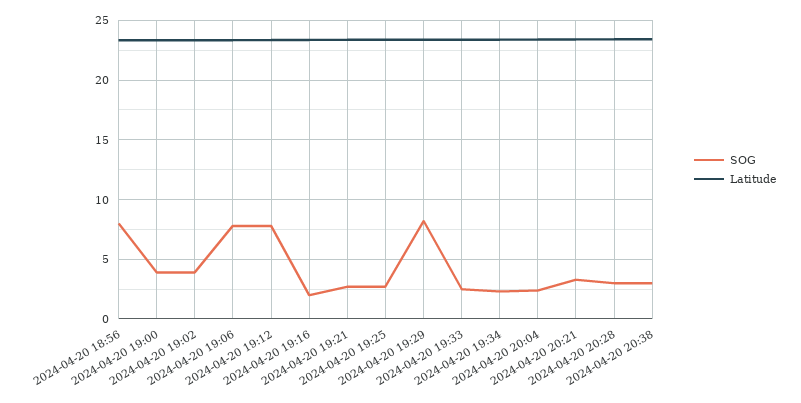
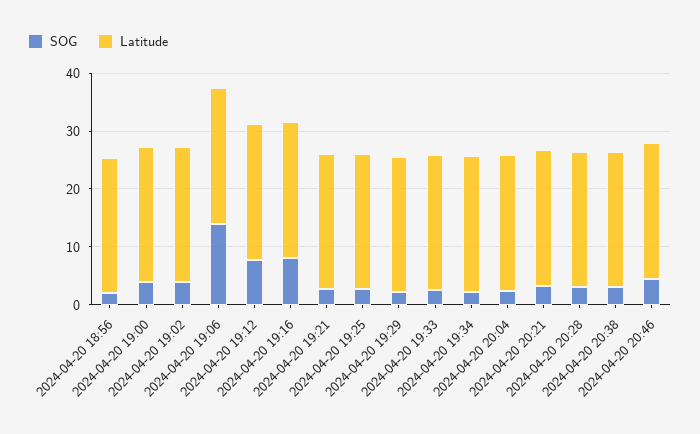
SOG, 2024-04-20 18:56: 8 -> 2
SOG, 2024-04-20 19:06: 8 -> 14
SOG, 2024-04-20 19:16: 2 -> 8
SOG, 2024-04-20 19:29: 8 -> 2
SOG, 2024-04-20 20:46: none -> 4
Latitude, 2024-04-20 20:46: none -> 24

